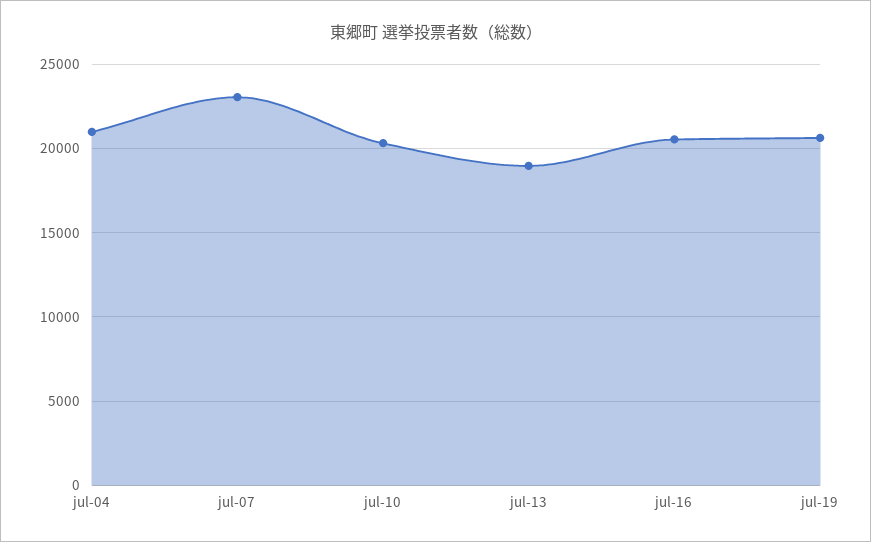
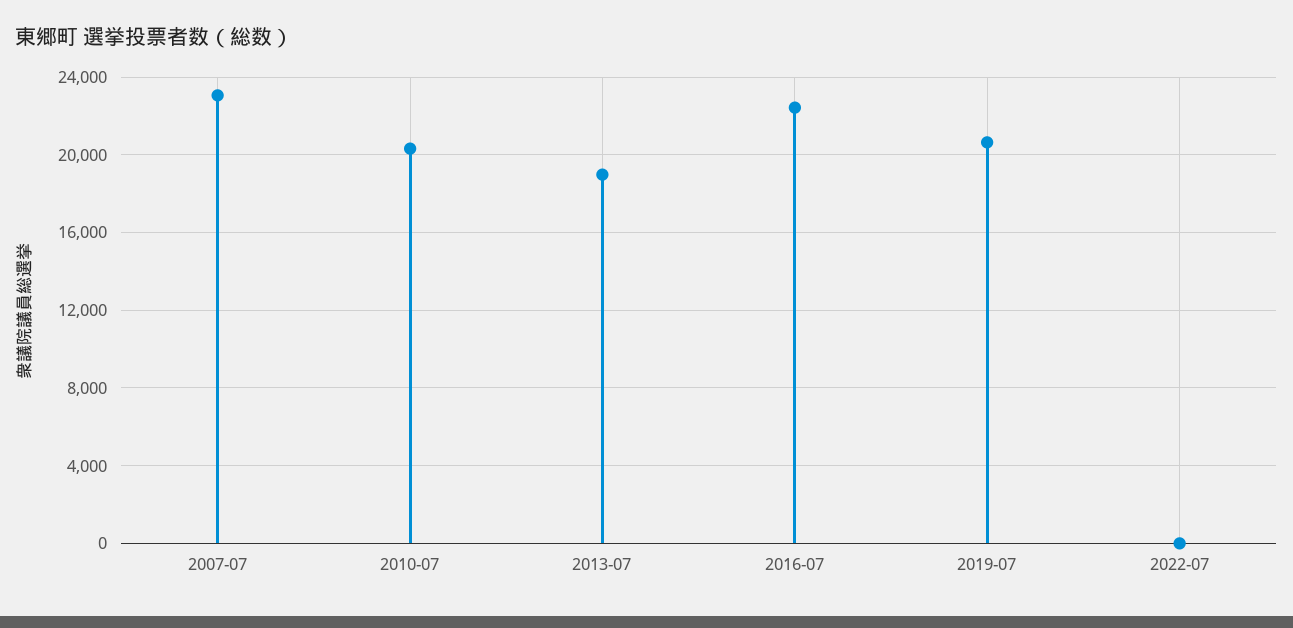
jul-04: 21000 -> none
jul-16: 20500 -> 22500
2022-07: none -> 0

